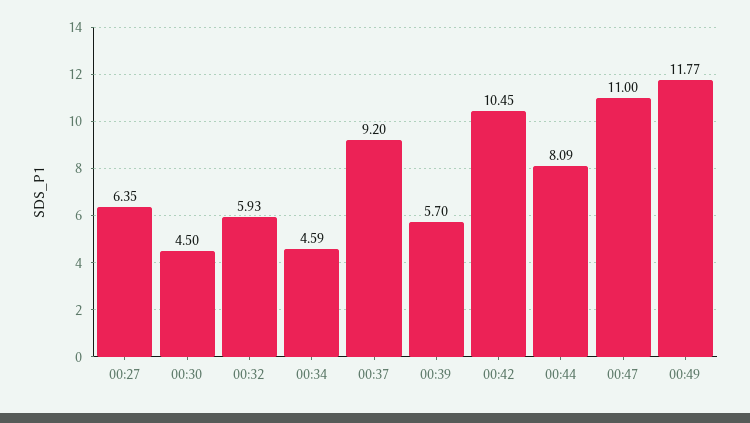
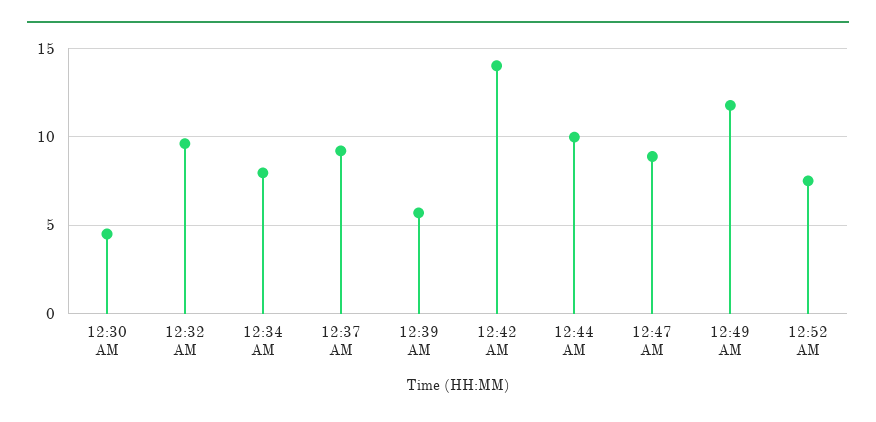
00:27: 6.35 -> none
00:32: 5.93 -> 9.5
00:34: 4.59 -> 8
00:42: 10.45 -> 14
00:44: 8.09 -> 10
00:47: 11 -> 9
12:52 AM: none -> 7.5

